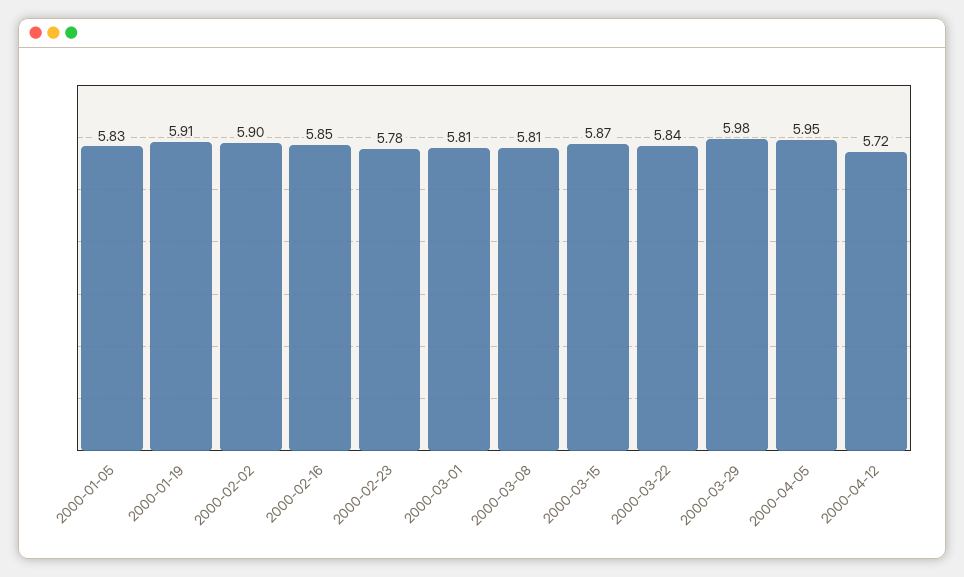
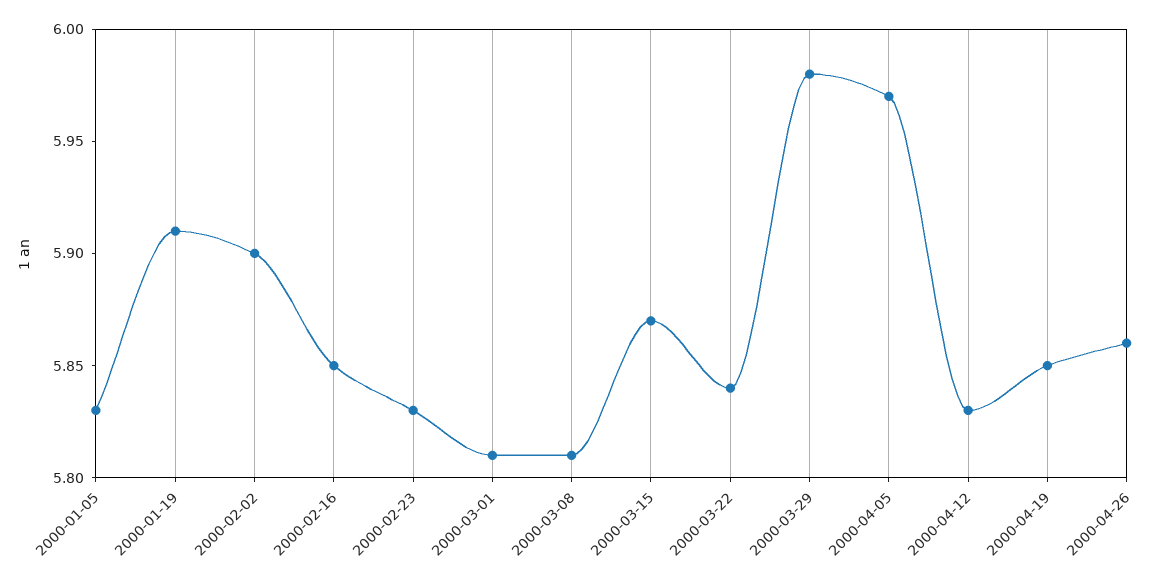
2000-02-23: 5.78 -> 5.83
2000-04-05: 5.95 -> 5.97
2000-04-12: 5.72 -> 5.83
2000-04-19: none -> 5.85
2000-04-26: none -> 5.86

